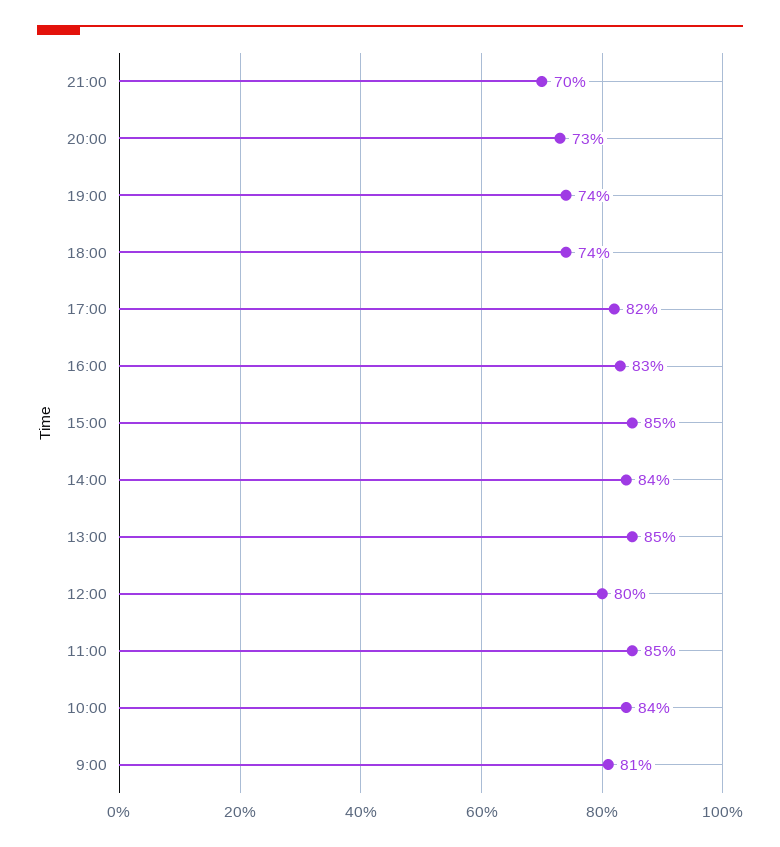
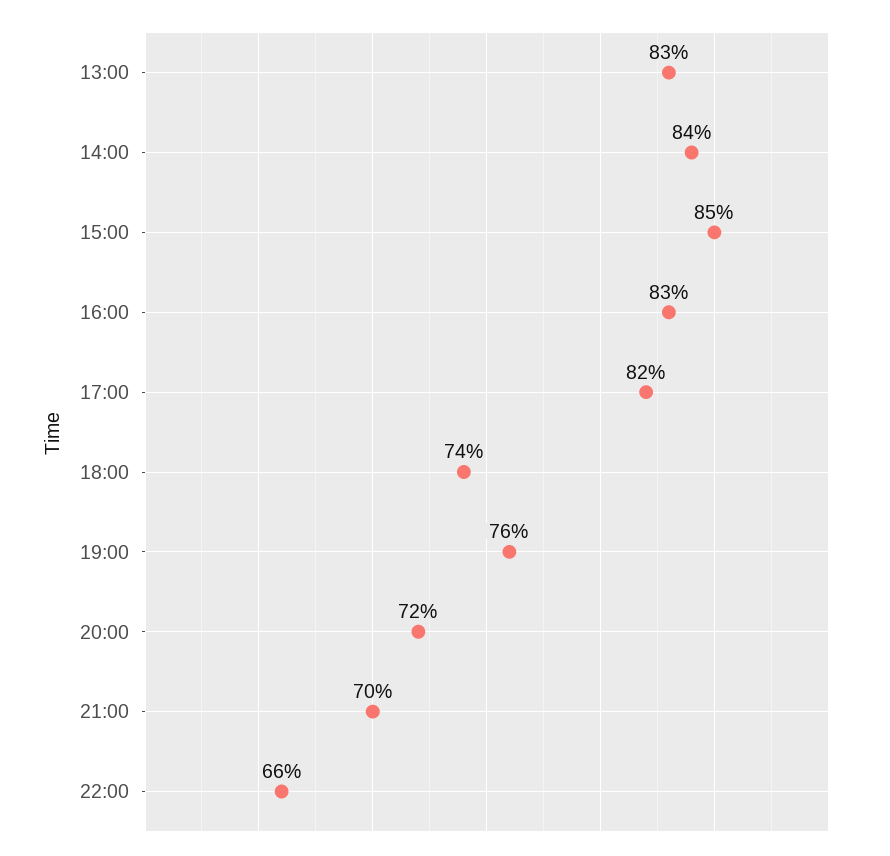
20:00: 73 -> 72
19:00: 74 -> 76
13:00: 85 -> 83
12:00: 80 -> none
11:00: 85 -> none
10:00: 84 -> none
9:00: 81 -> none
22:00: none -> 66

